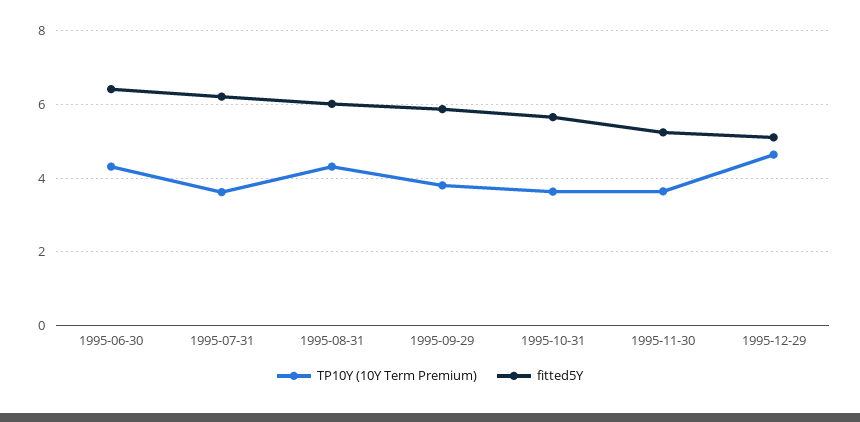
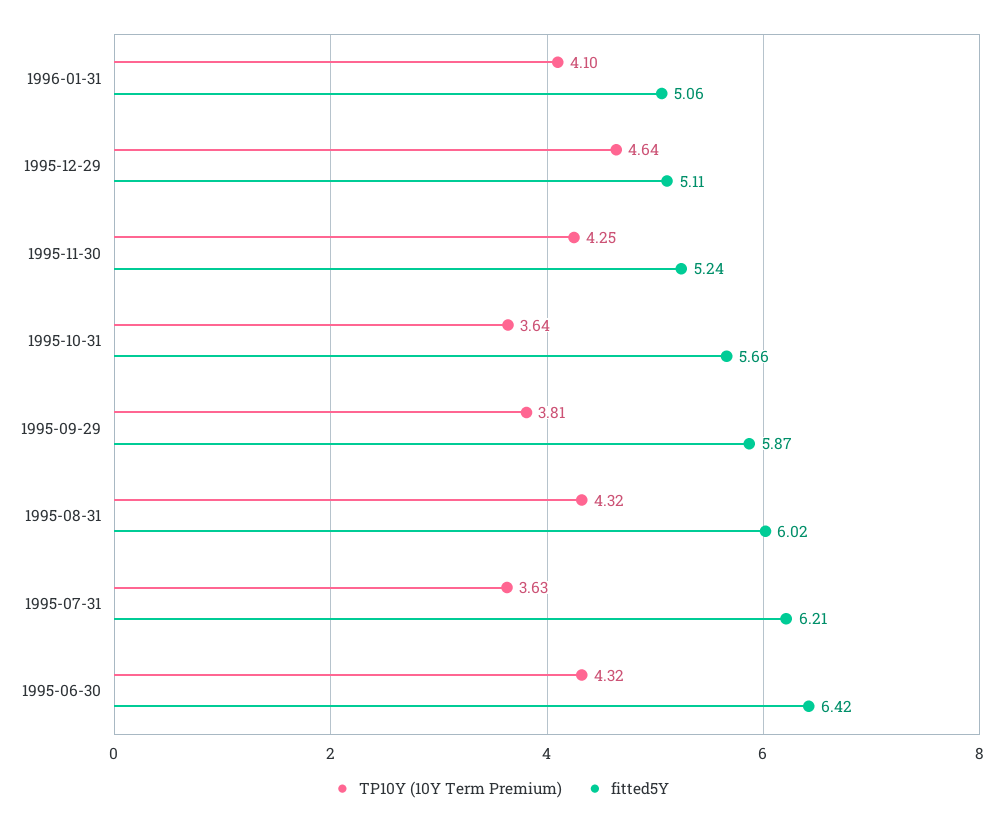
TP10Y (10Y Term Premium), 1995-11-30: 3.6 -> 4.25
TP10Y (10Y Term Premium), 1996-01-31: none -> 4.1
fitted5Y, 1996-01-31: none -> 5.06

